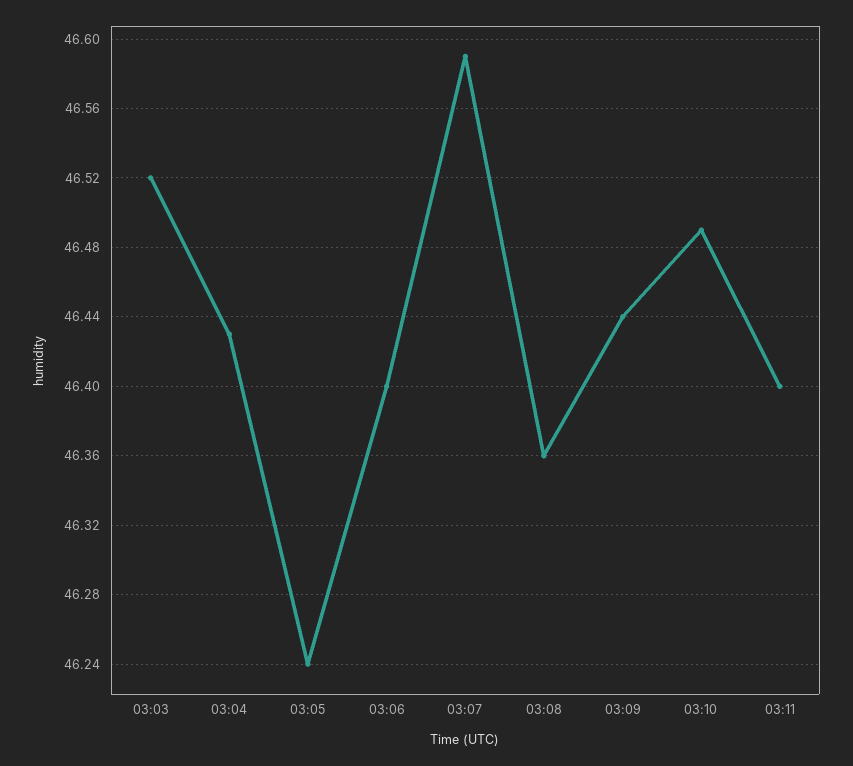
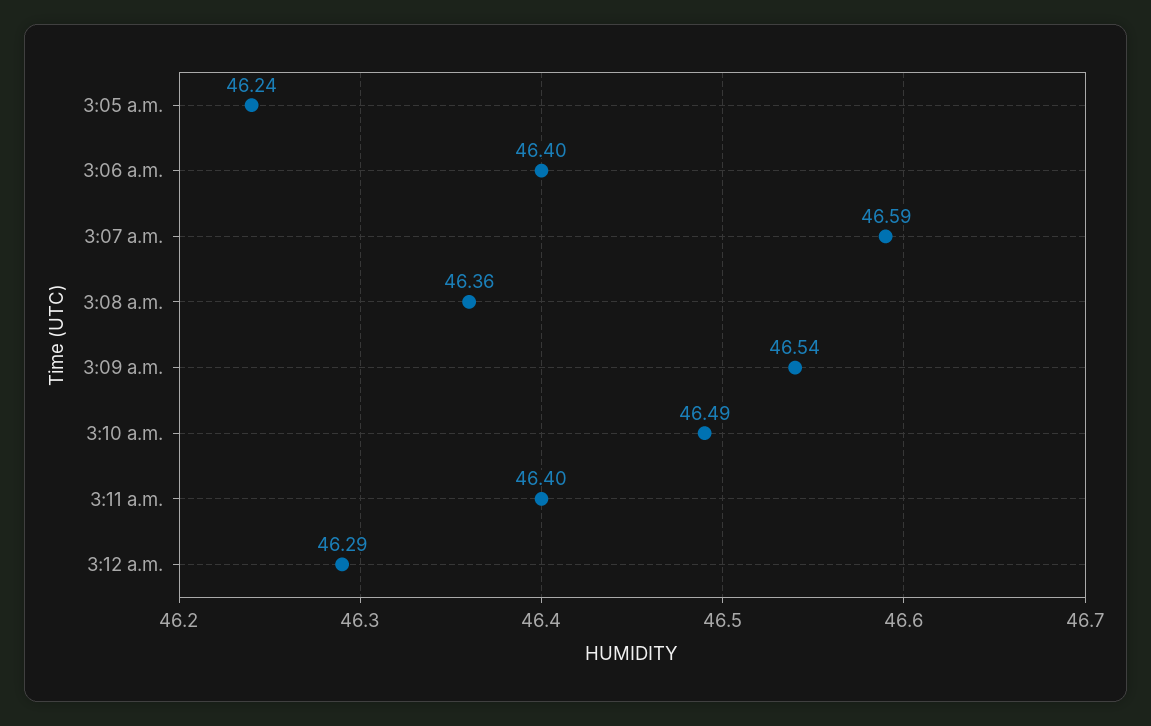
03:03: 46.52 -> none
03:04: 46.43 -> none
03:09: 46.44 -> 46.54
3:12 a.m.: none -> 46.29

